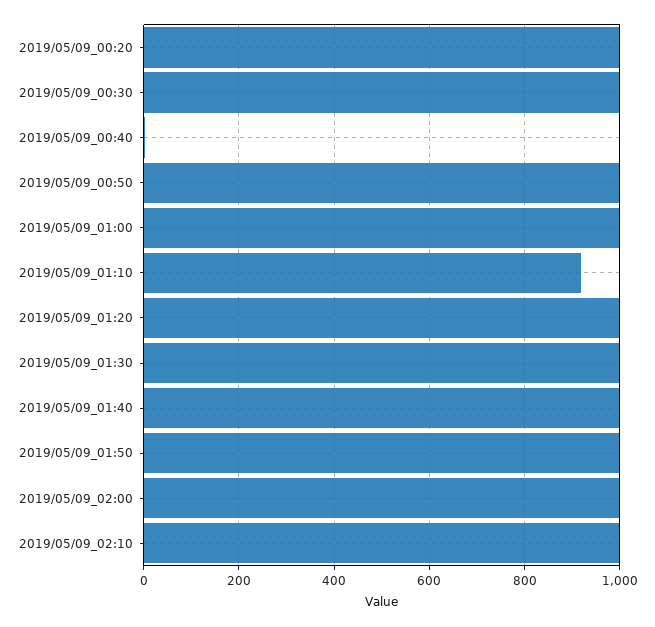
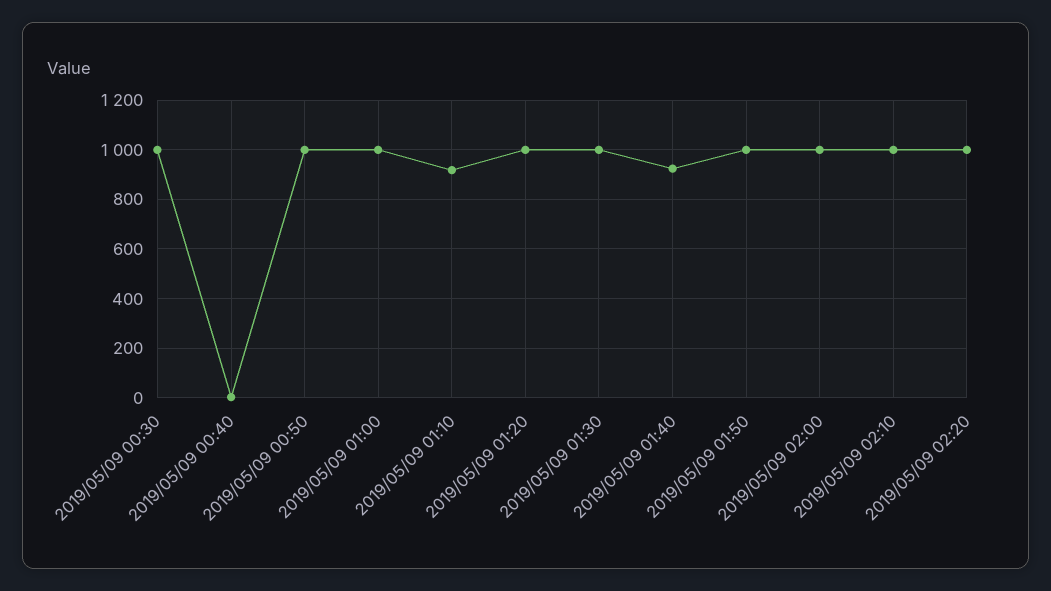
2019/05/09_00:20: 1000 -> none
2019/05/09_01:40: 1000 -> 925
2019/05/09 02:20: none -> 1000

